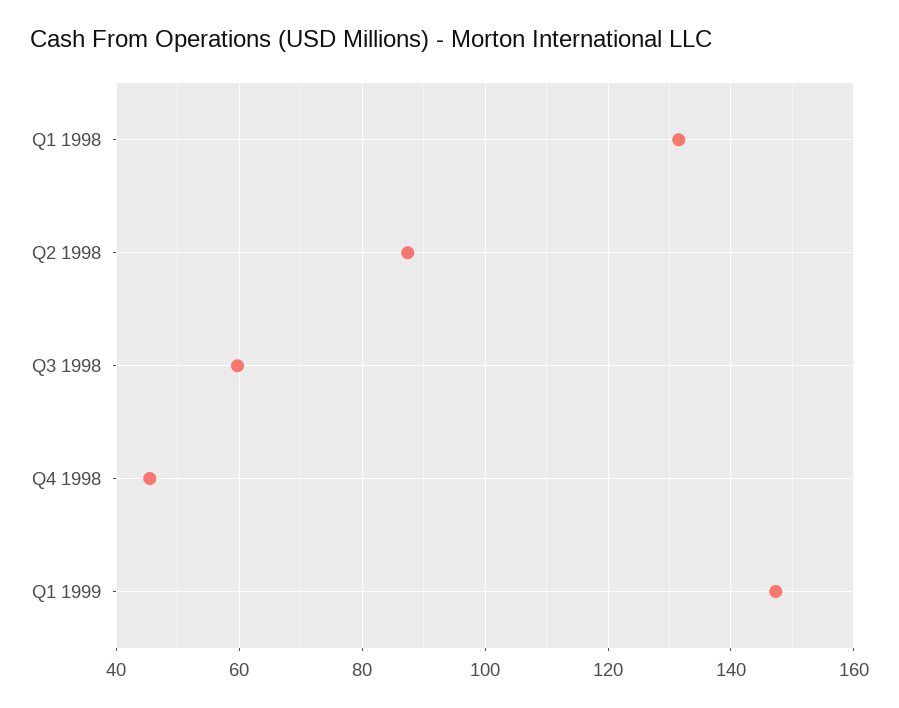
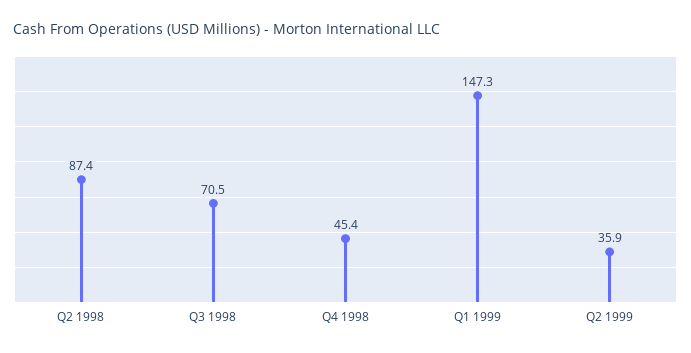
Q1 1998: 132 -> none
Q3 1998: 60 -> 70.5
Q2 1999: none -> 35.9

